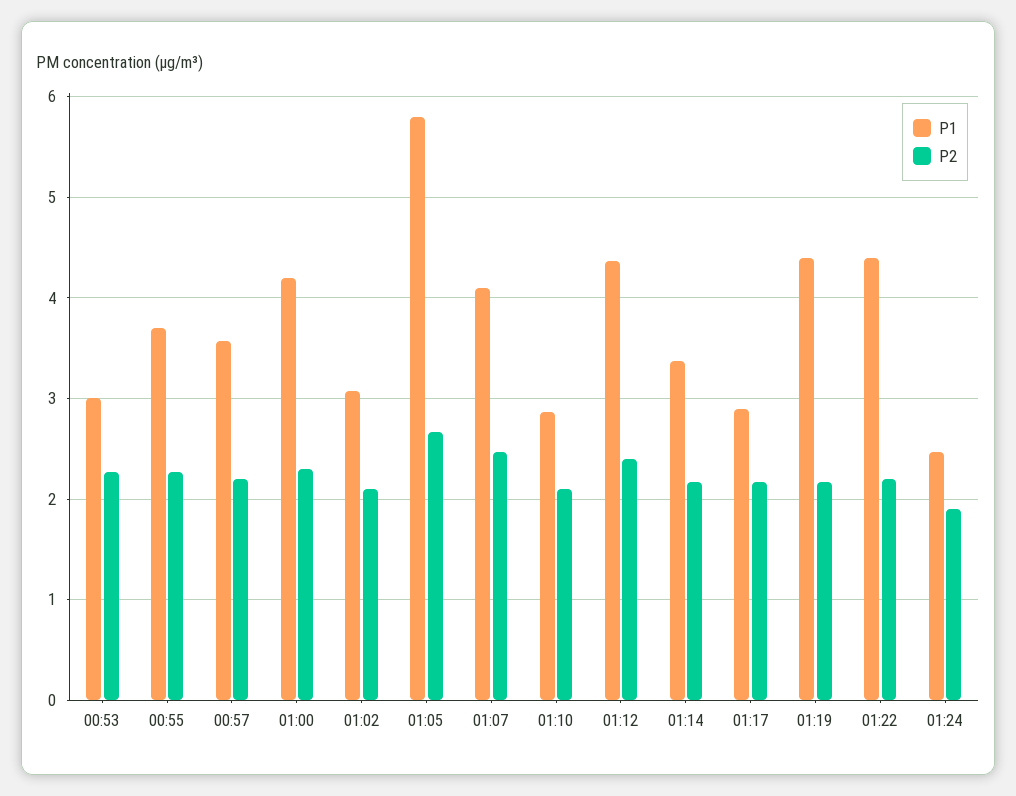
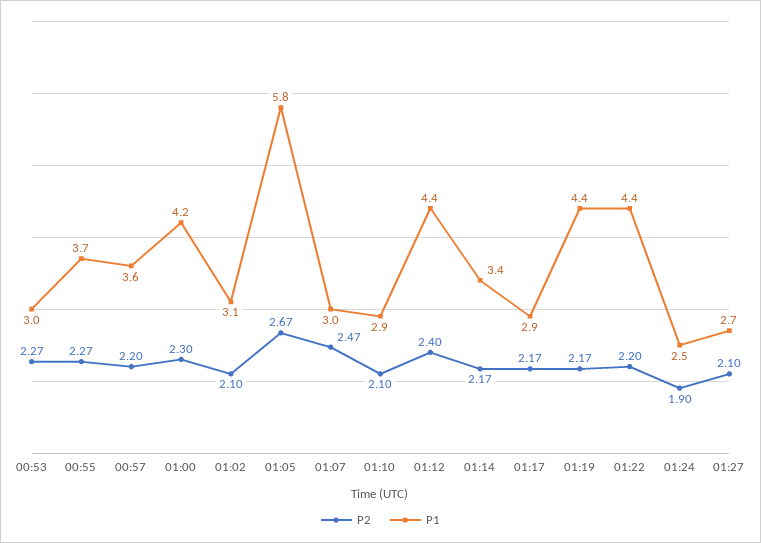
P1, 01:07: 4.1 -> 3
P2, 01:27: none -> 2.1
P1, 01:27: none -> 2.7

